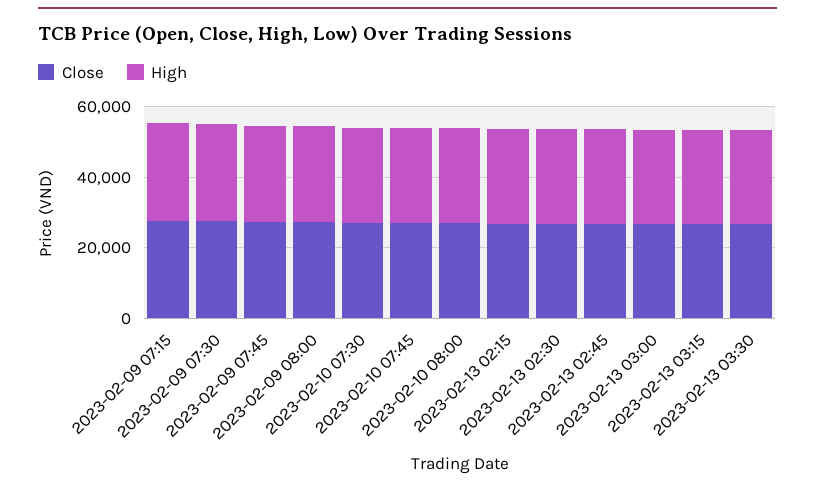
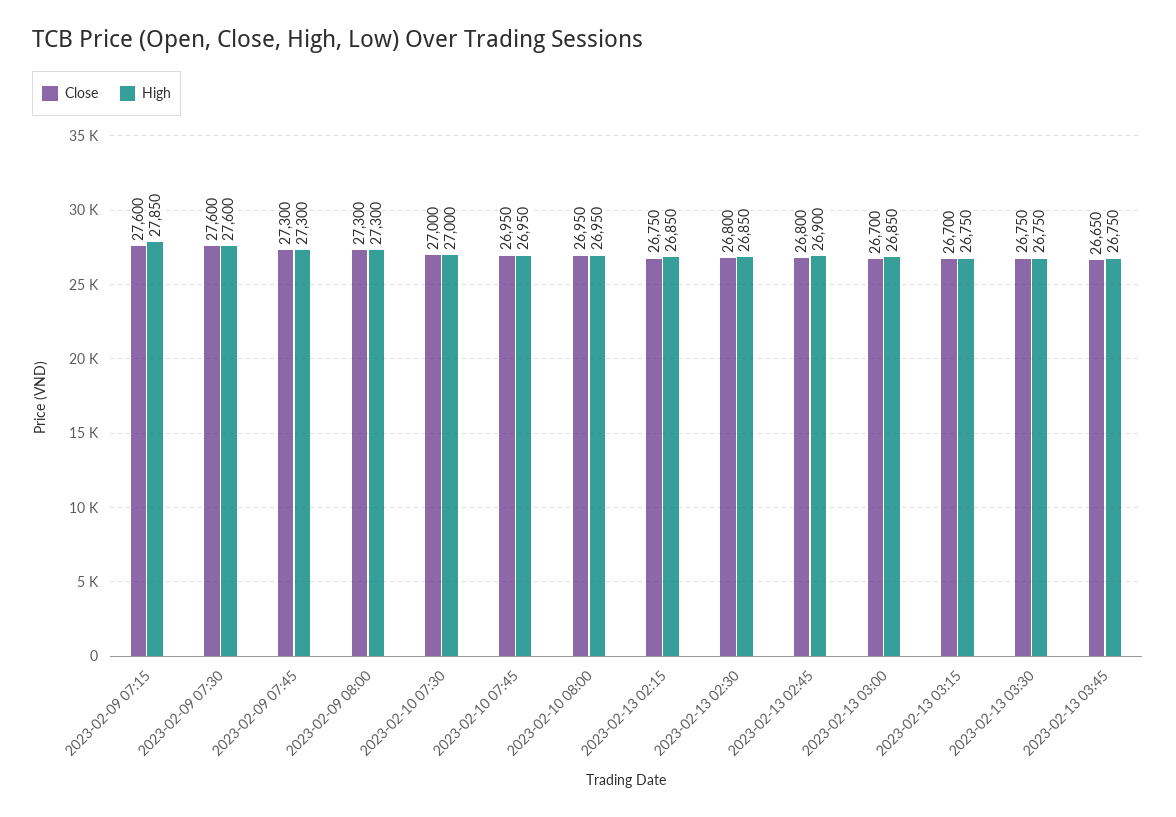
Close, 2023-02-13 03:45: none -> 26650
High, 2023-02-13 03:45: none -> 26750

